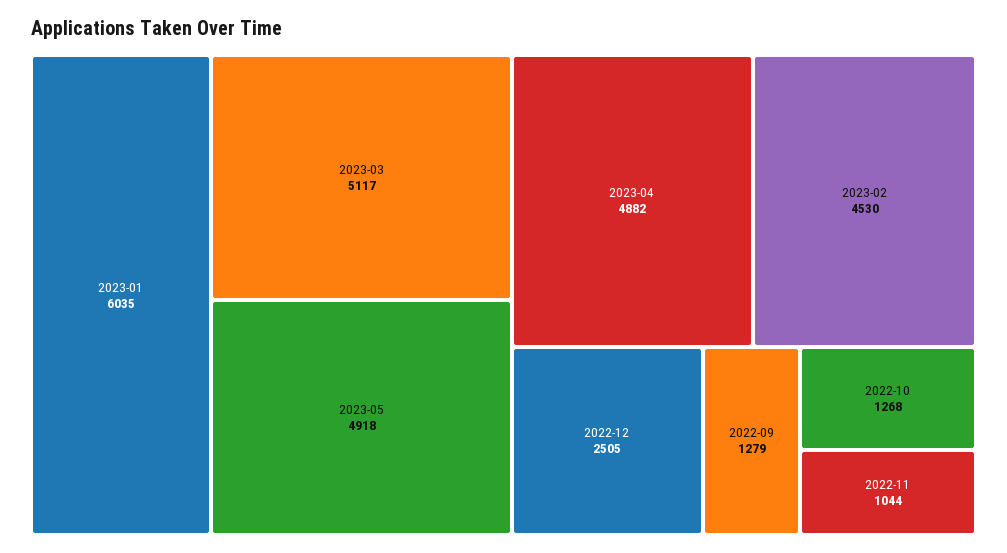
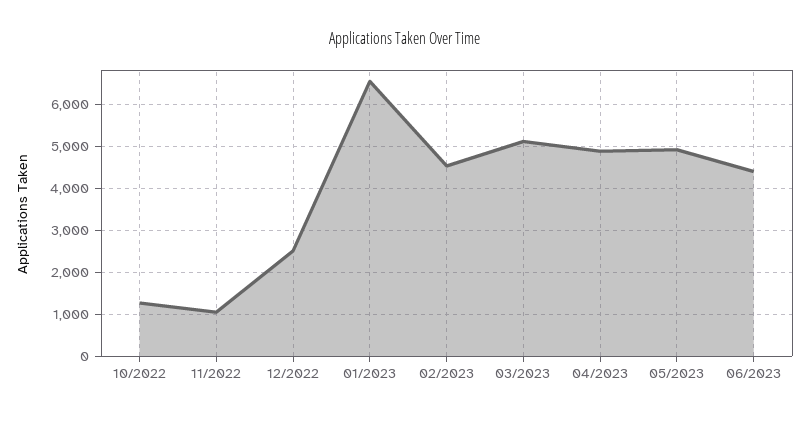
2023-01: 6035 -> 6600
2022-09: 1279 -> none
06/2023: none -> 4400

